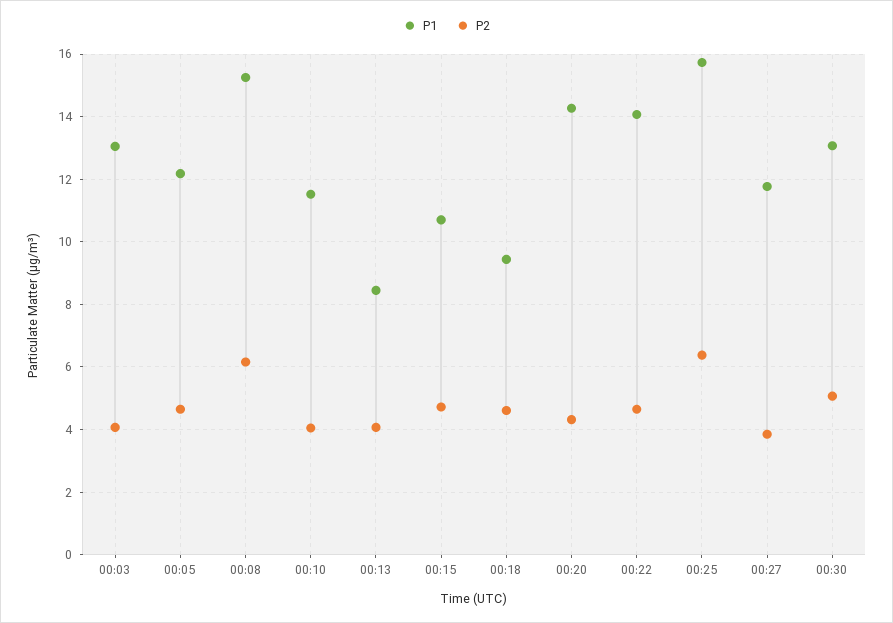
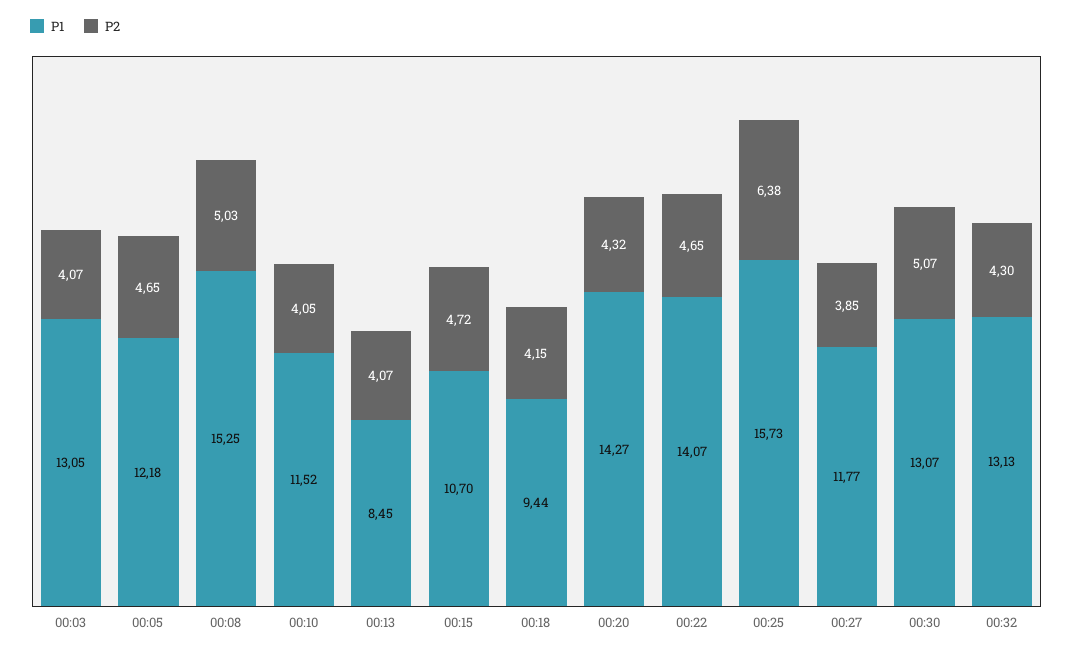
P2, 00:08: 6.2 -> 5.03
P2, 00:18: 4.6 -> 4.15
P1, 00:32: none -> 13.13
P2, 00:32: none -> 4.3

